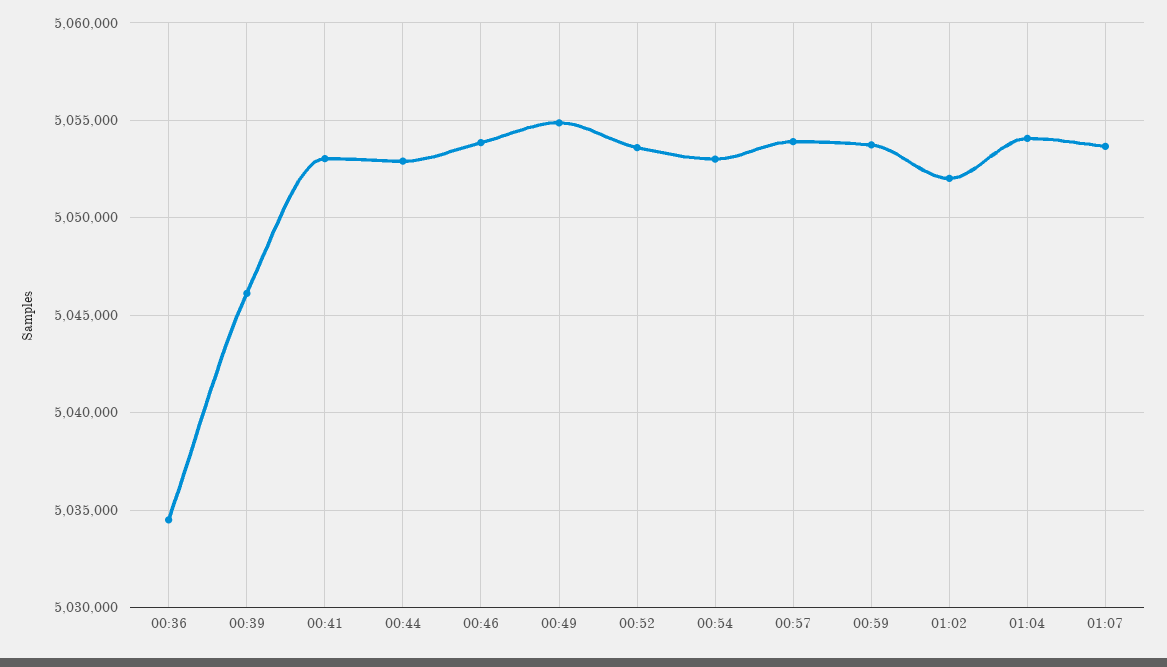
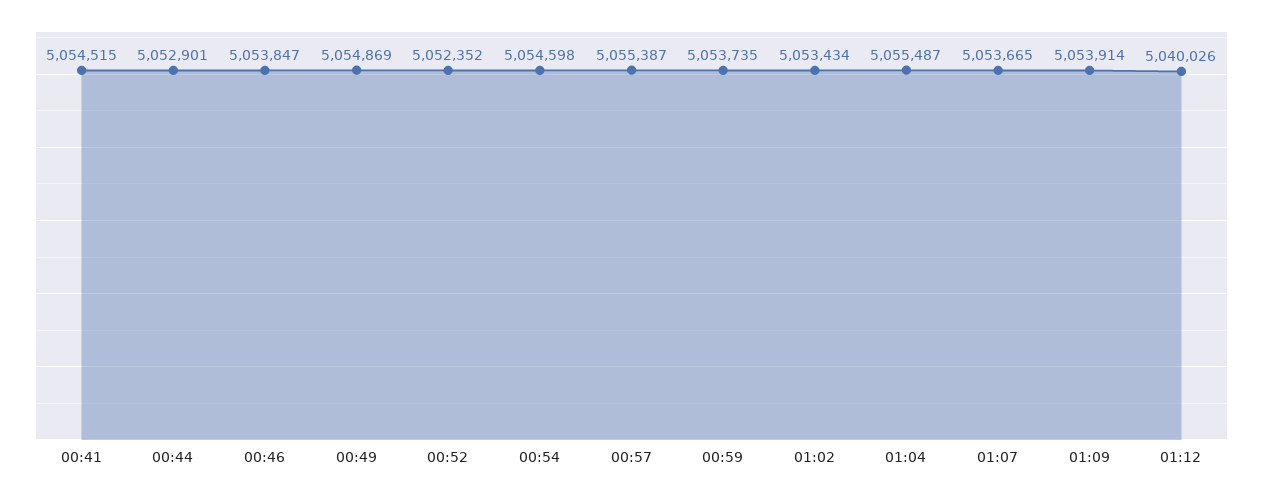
00:36: 5034500 -> none
00:39: 5046000 -> none
00:41: 5053000 -> 5054515
00:52: 5053500 -> 5052352
00:54: 5053000 -> 5054598
00:57: 5054000 -> 5055387
01:02: 5052000 -> 5053434
01:04: 5054000 -> 5055487
01:09: none -> 5053914
01:12: none -> 5040026

